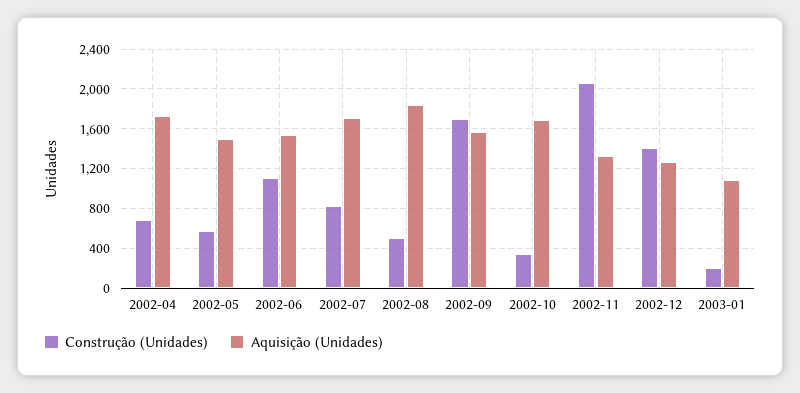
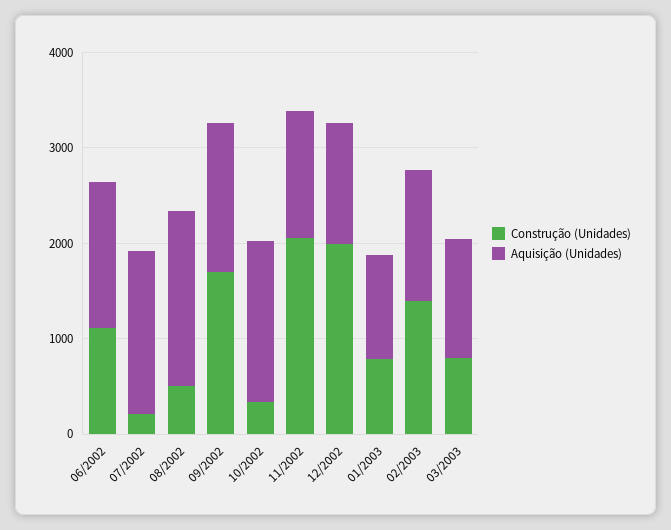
Construção (Unidades), 2002-04: 700 -> none
Aquisição (Unidades), 2002-04: 1700 -> none
Construção (Unidades), 2002-05: 600 -> none
Aquisição (Unidades), 2002-05: 1500 -> none
Construção (Unidades), 2002-07: 800 -> 200
Construção (Unidades), 2002-12: 1400 -> 2000
Construção (Unidades), 2003-01: 200 -> 800
Construção (Unidades), 02/2003: none -> 1400
Aquisição (Unidades), 02/2003: none -> 1400
Construção (Unidades), 03/2003: none -> 800
Aquisição (Unidades), 03/2003: none -> 1200

